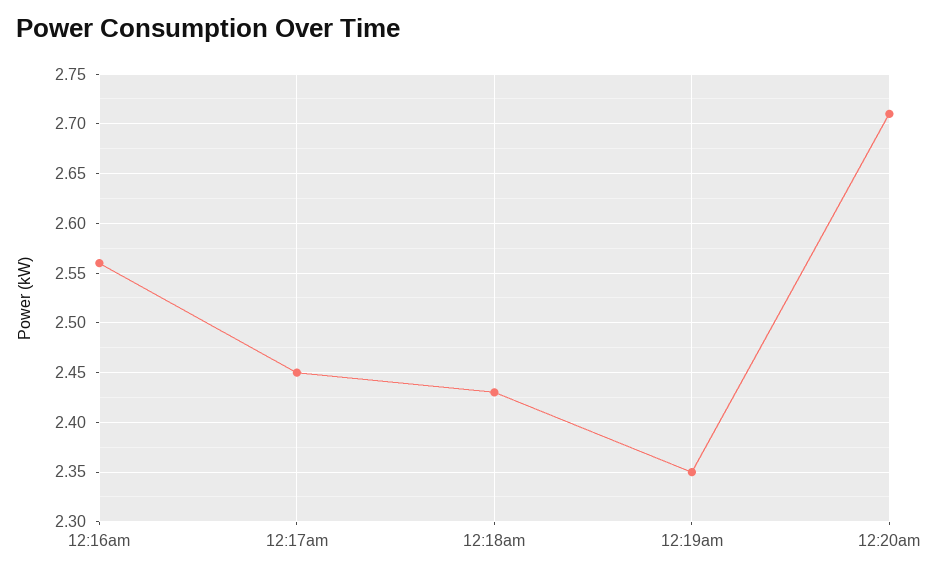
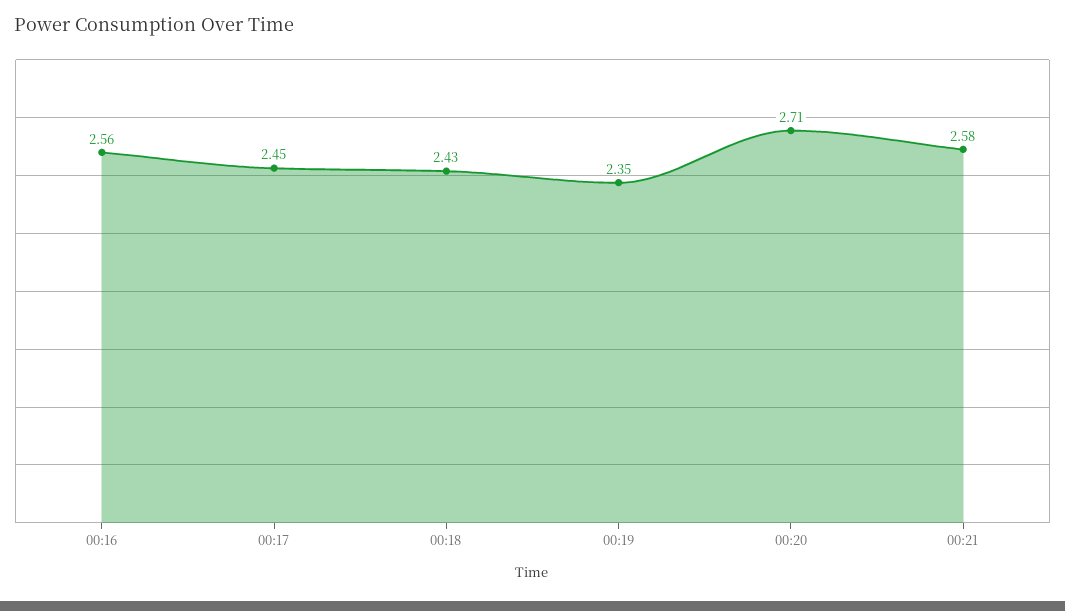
00:21: none -> 2.58

